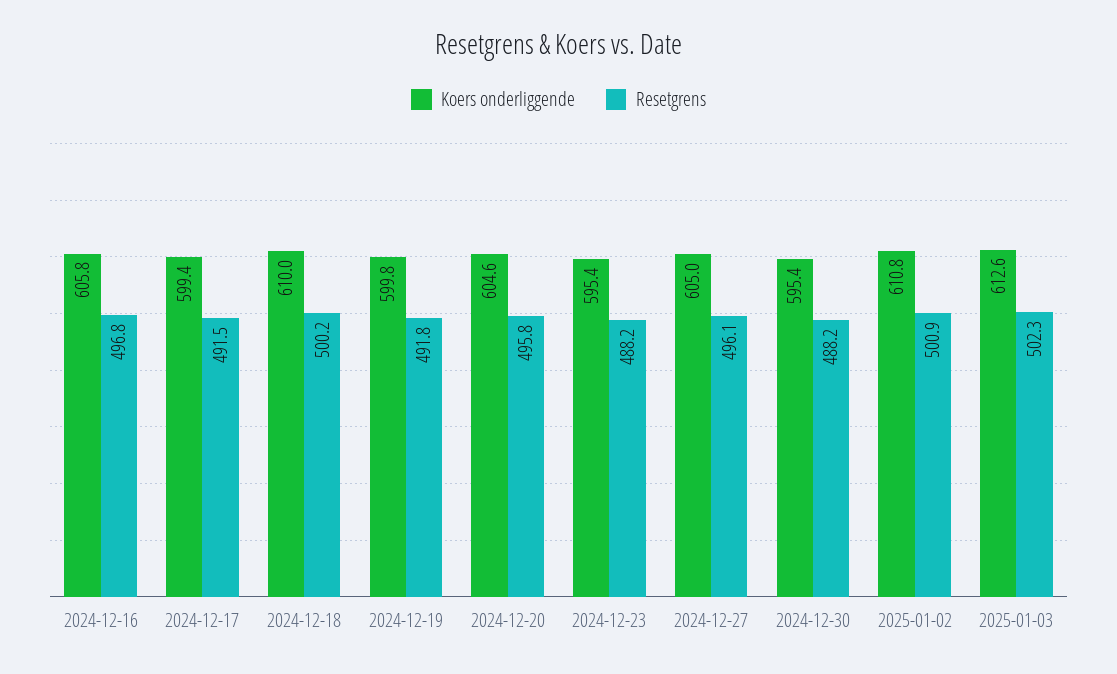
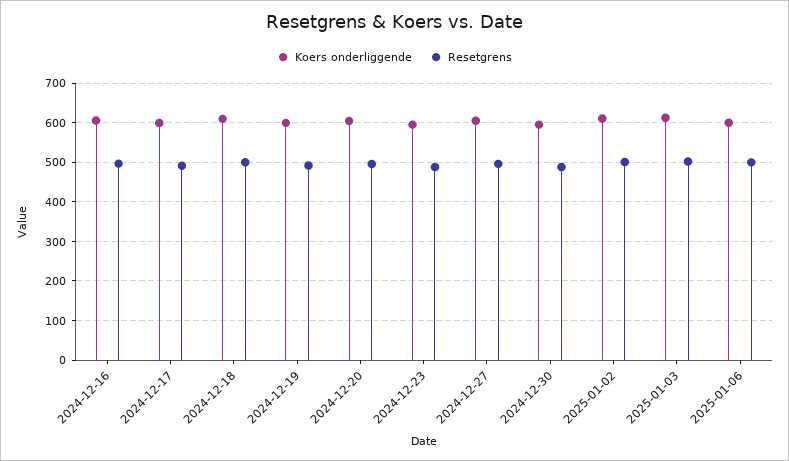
Koers onderliggende, 2025-01-06: none -> 600
Resetgrens, 2025-01-06: none -> 500

